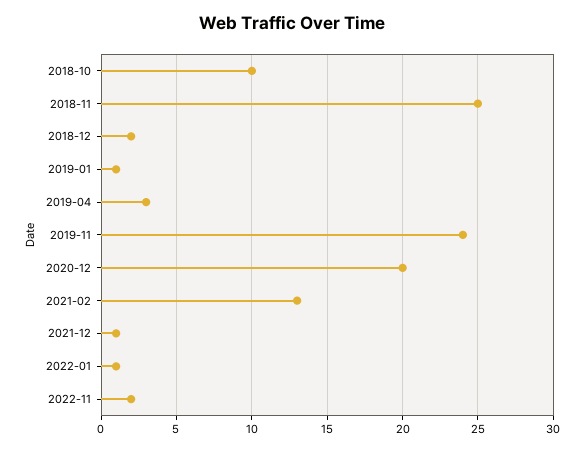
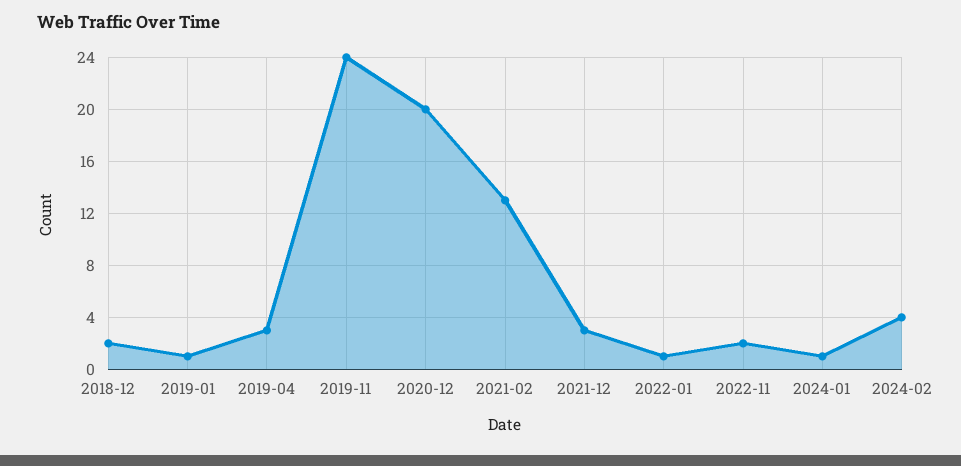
2018-10: 10 -> none
2018-11: 25 -> none
2021-12: 1 -> 3
2024-01: none -> 1
2024-02: none -> 4

